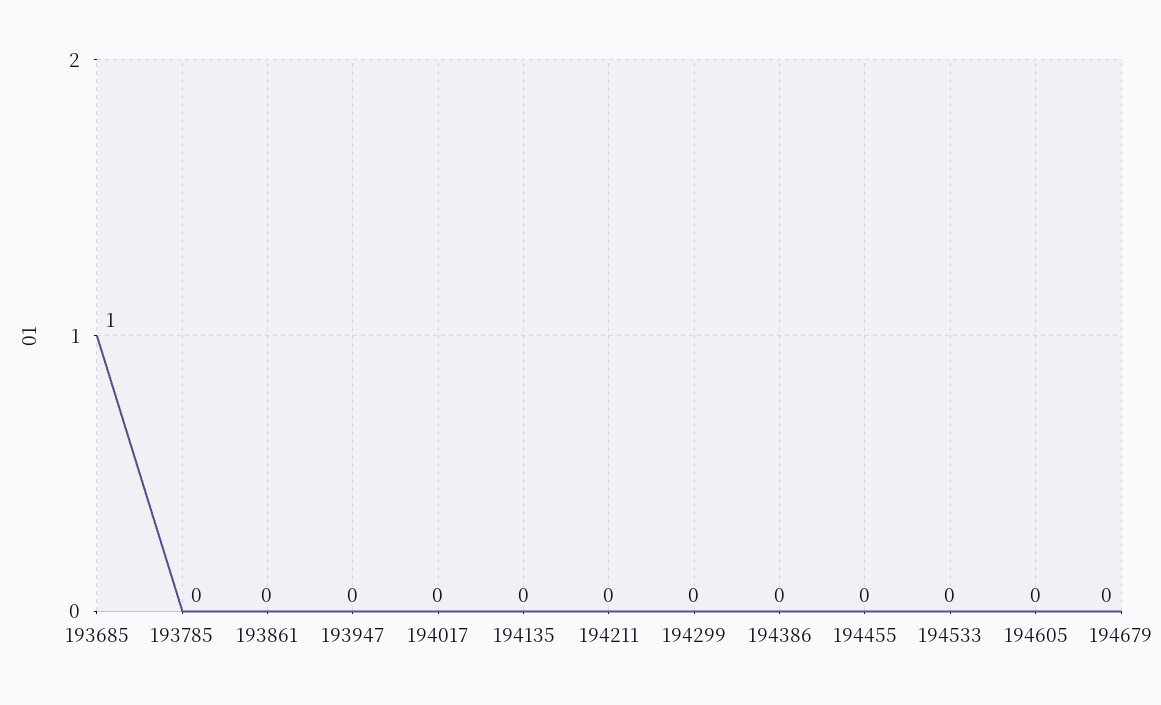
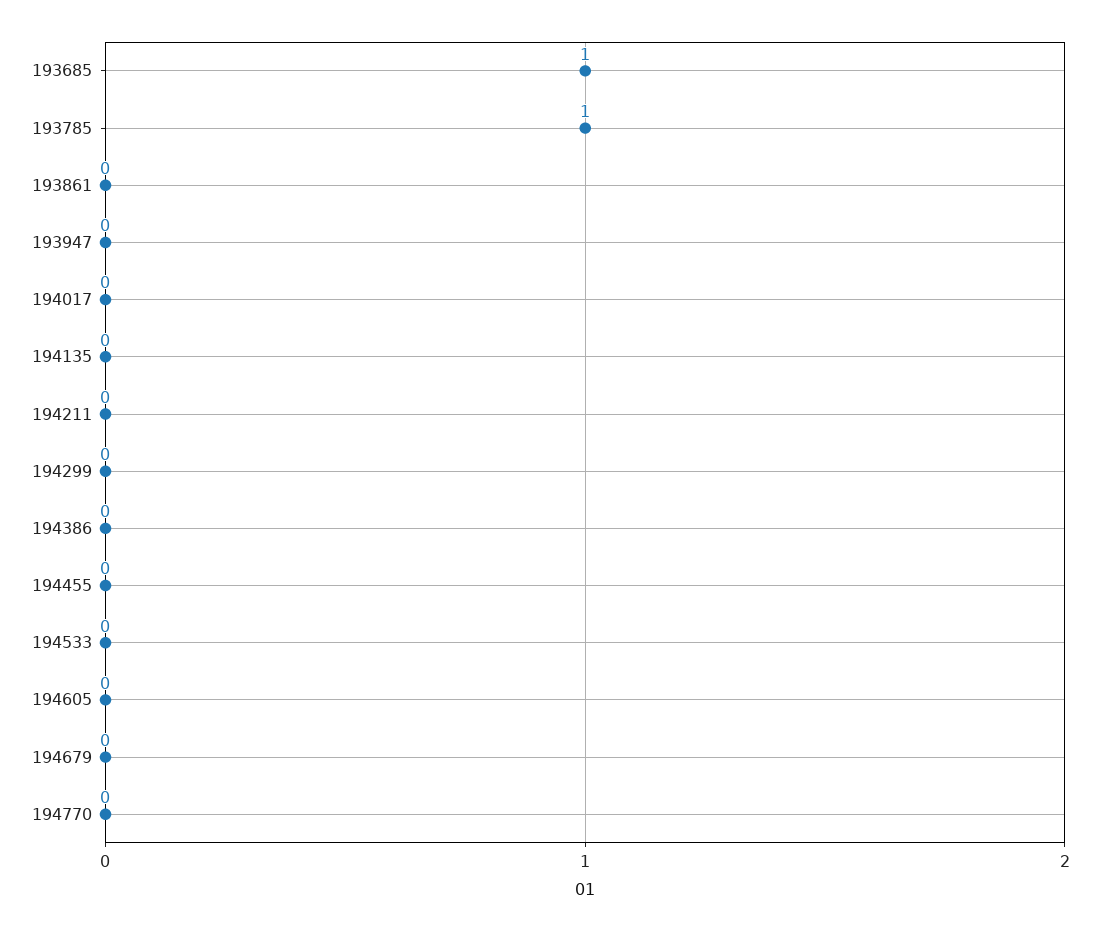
193785: 0 -> 1
194770: none -> 0

